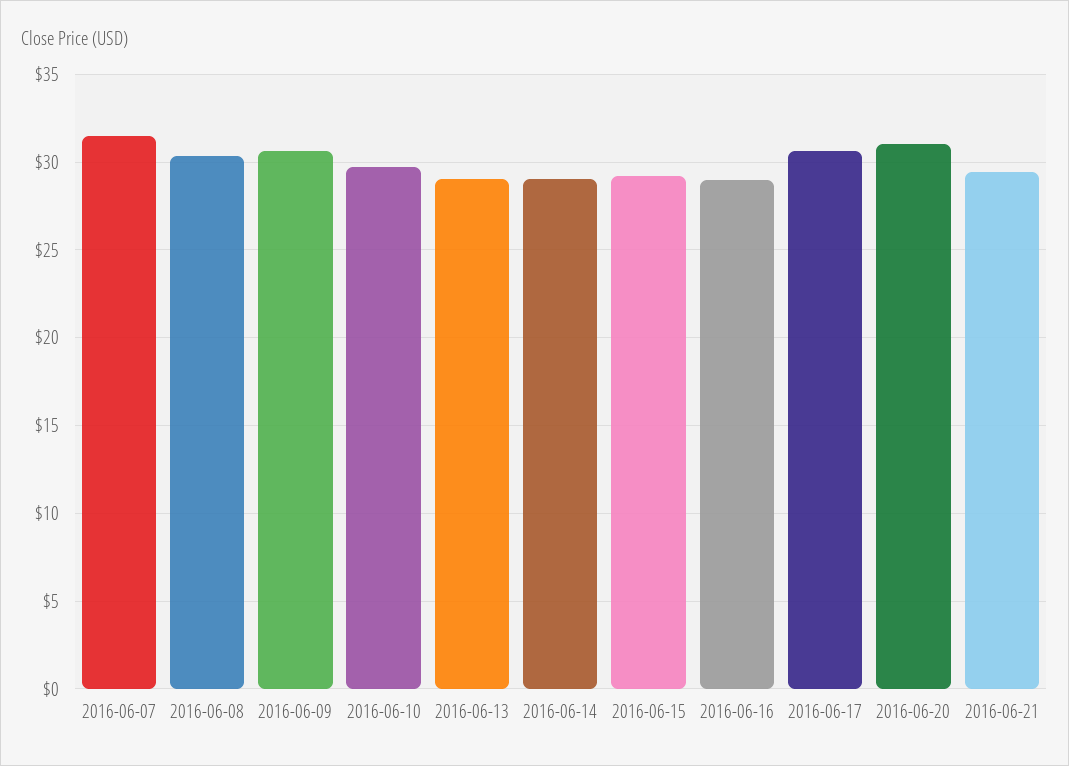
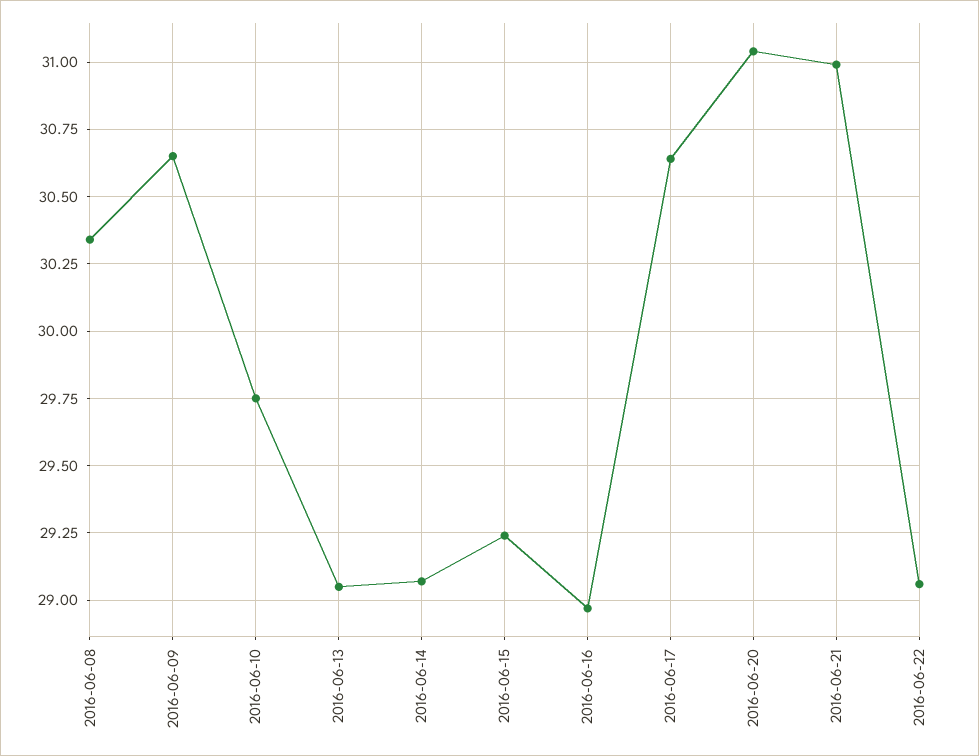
2016-06-07: 31.5 -> none
2016-06-21: 29.5 -> 31
2016-06-22: none -> 29.05

